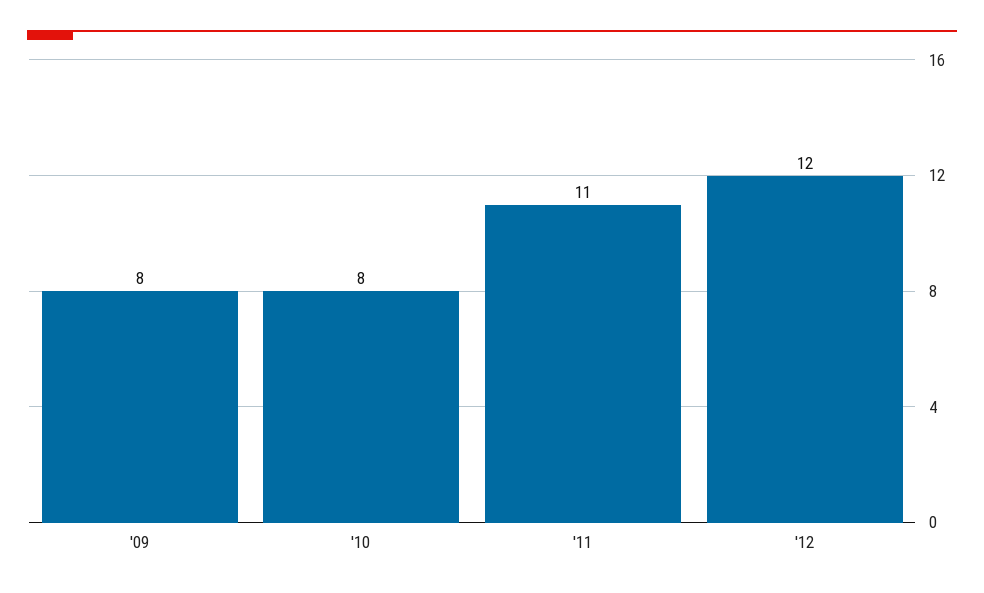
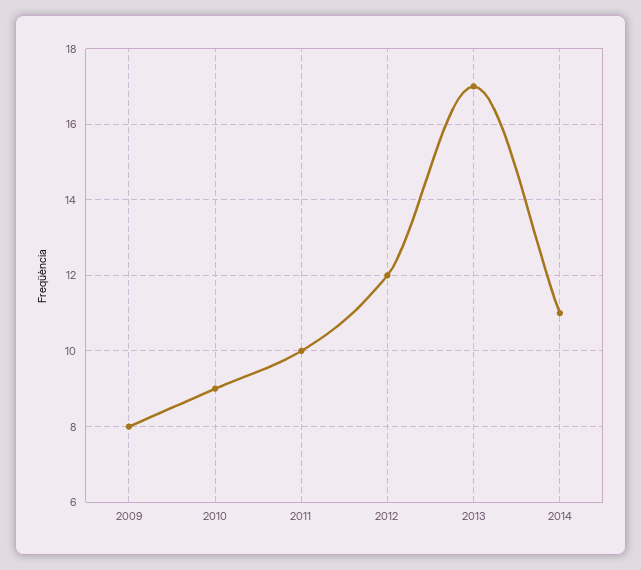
'10: 8 -> 9
'11: 11 -> 10
2013: none -> 17
2014: none -> 11

